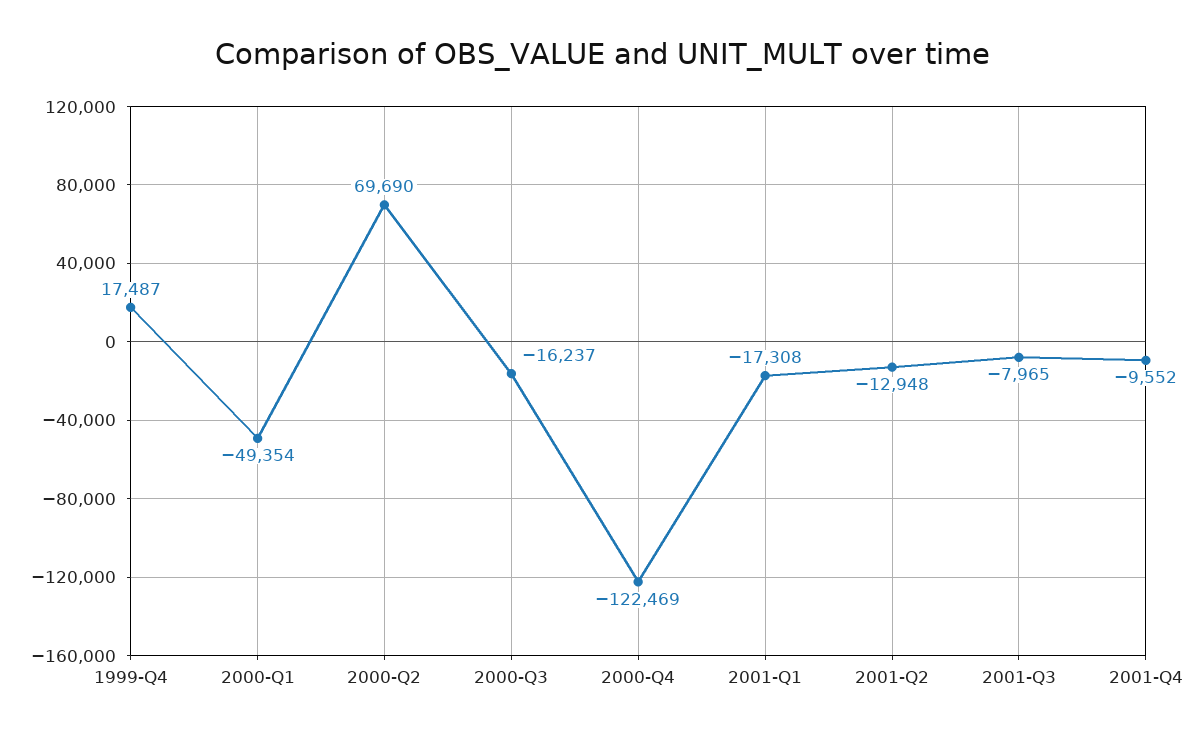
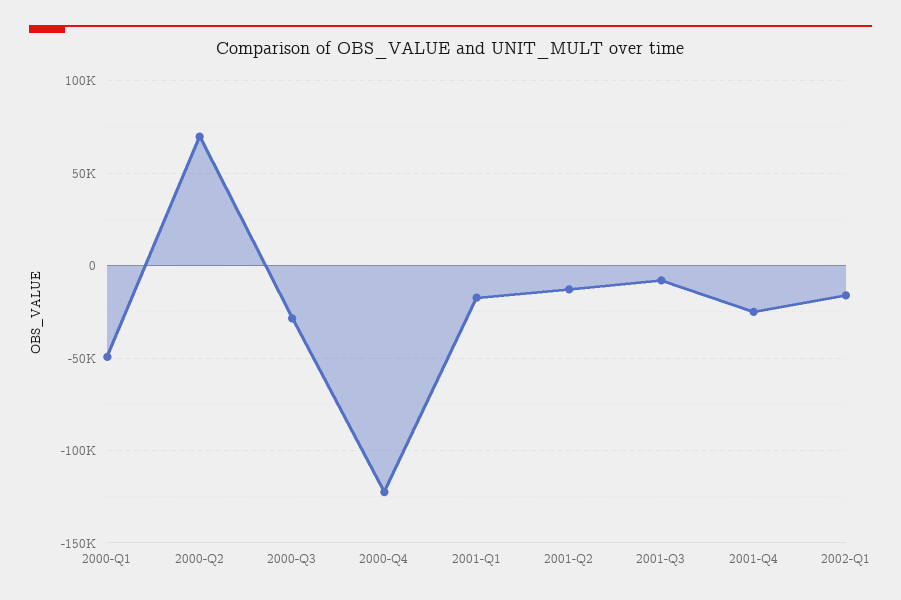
1999-Q4: 17487 -> none
2000-Q3: -16237 -> -30000
2001-Q4: -9552 -> -25000
2002-Q1: none -> -15000

